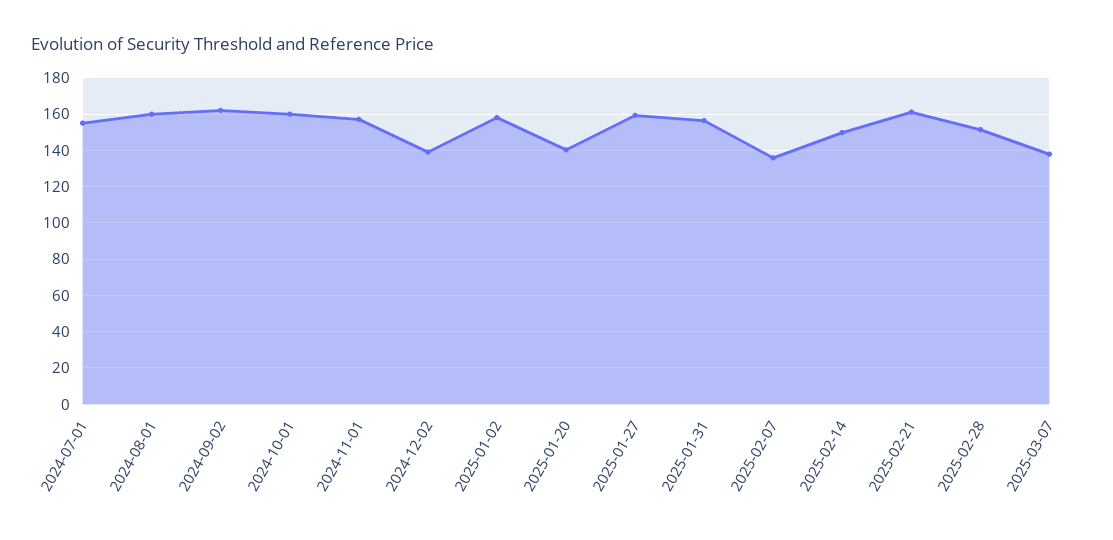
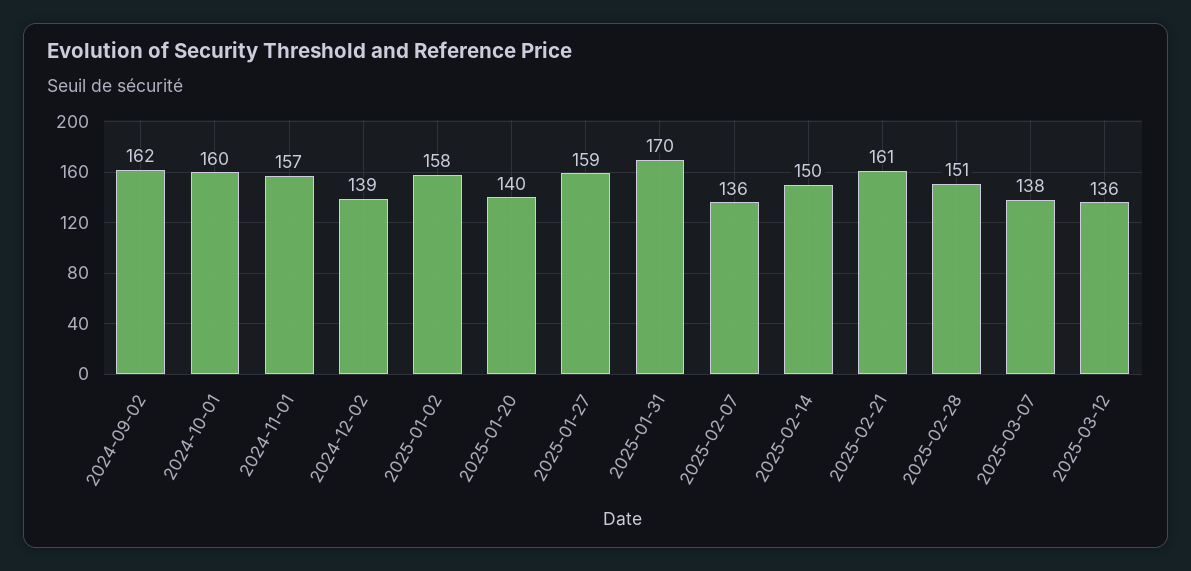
2024-07-01: 155 -> none
2024-08-01: 160 -> none
2025-01-31: 155 -> 170
2025-03-12: none -> 136

